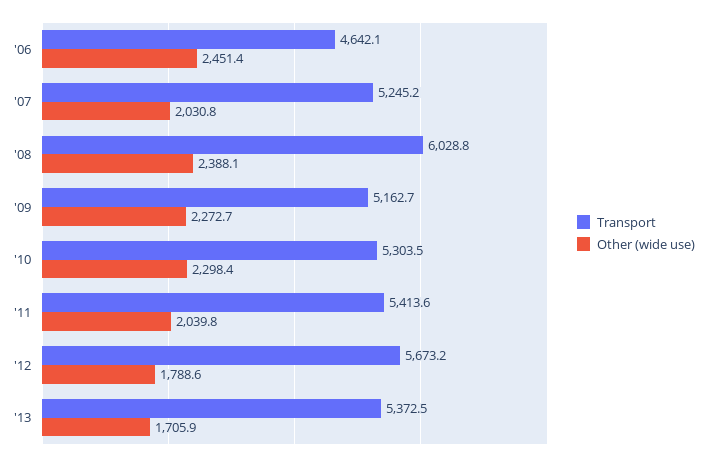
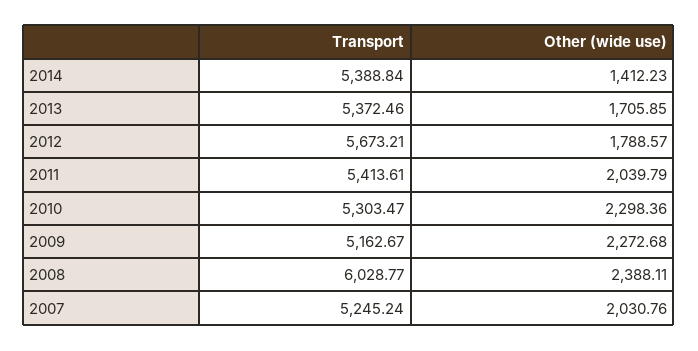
Transport, '06: 4642.1 -> none
Other (wide use), '06: 2451.4 -> none
Transport, 2014: none -> 5388.84
Other (wide use), 2014: none -> 1412.23

